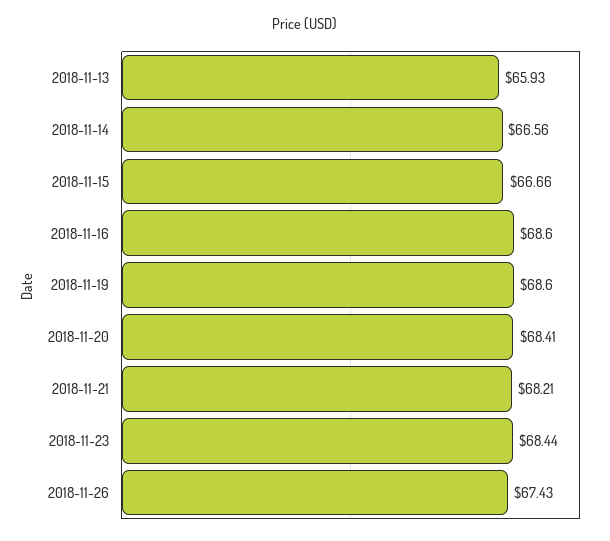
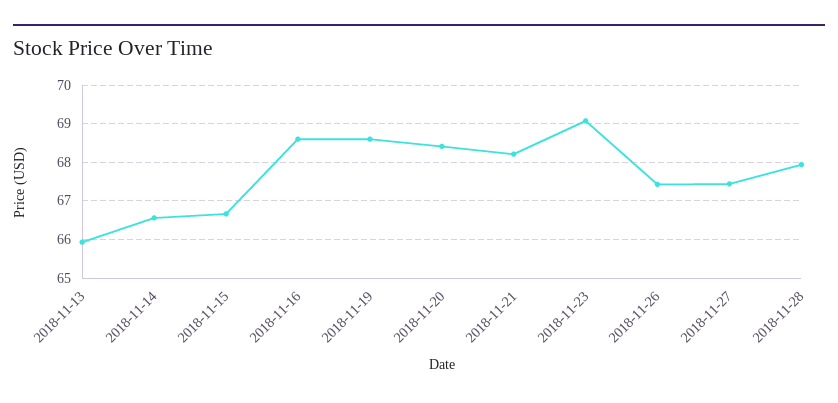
2018-11-23: 68.44 -> 69
2018-11-27: none -> 67.4
2018-11-28: none -> 68

